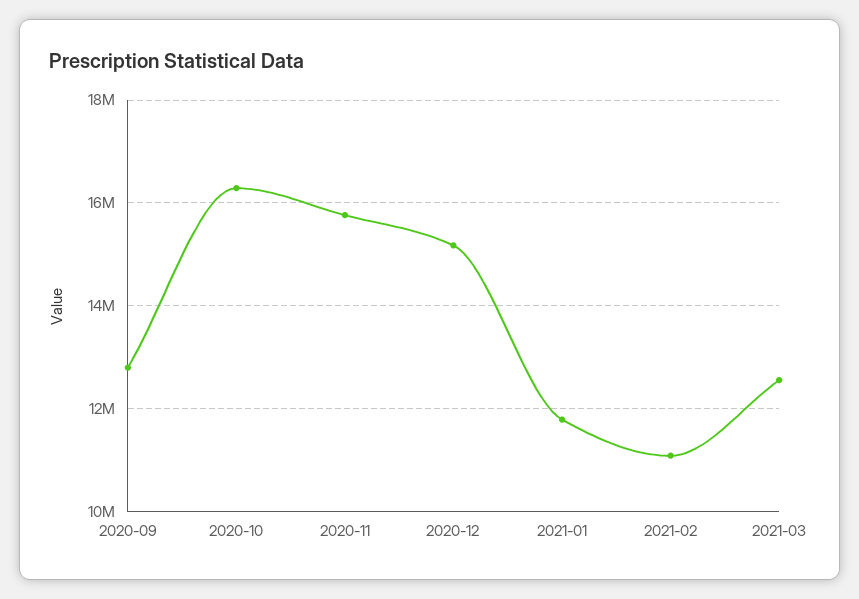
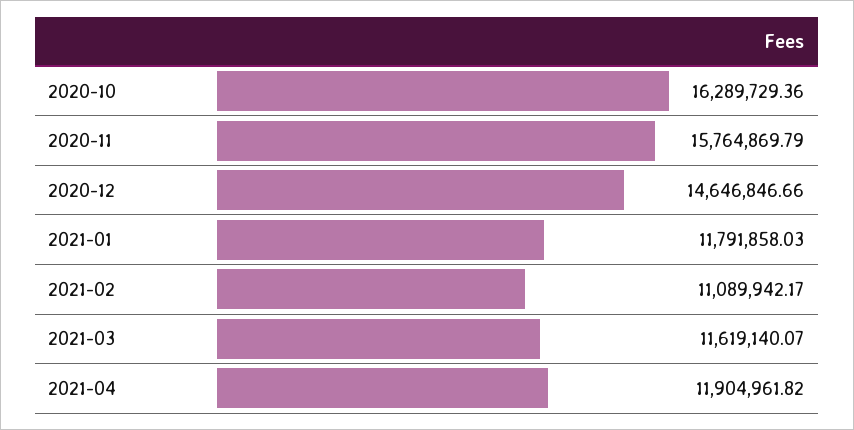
2020-09: 12800000 -> none
2020-12: 15200000 -> 14646846.66
2021-03: 12600000 -> 11619140.07
2021-04: none -> 11904961.82

